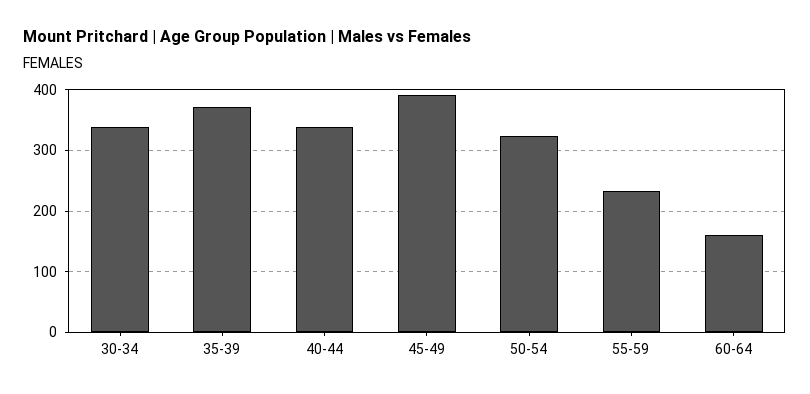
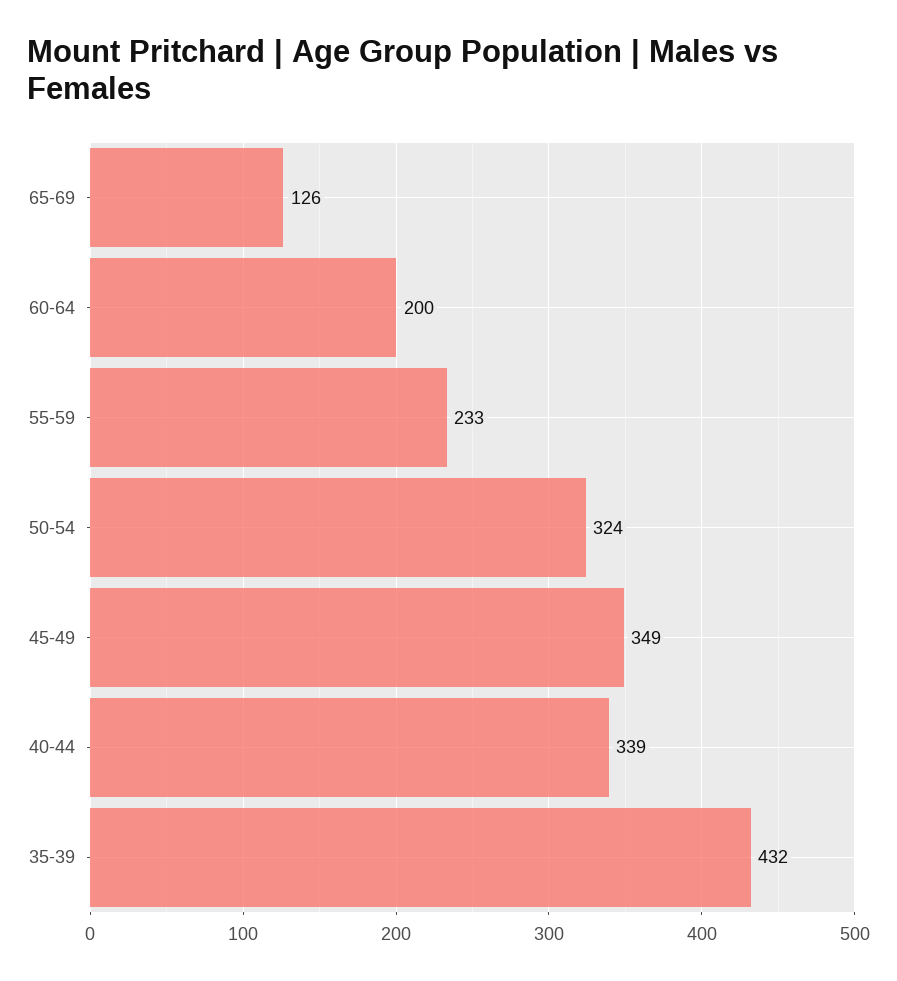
30-34: 340 -> none
35-39: 370 -> 432
45-49: 390 -> 349
60-64: 160 -> 200
65-69: none -> 126

